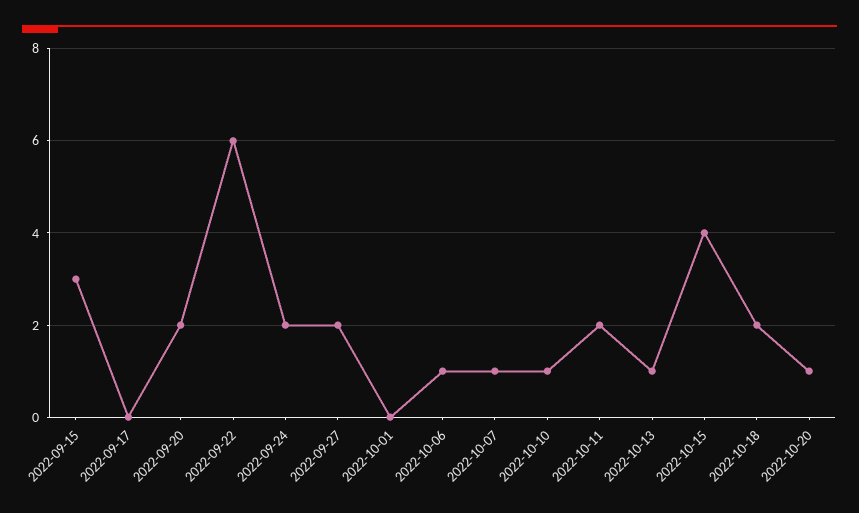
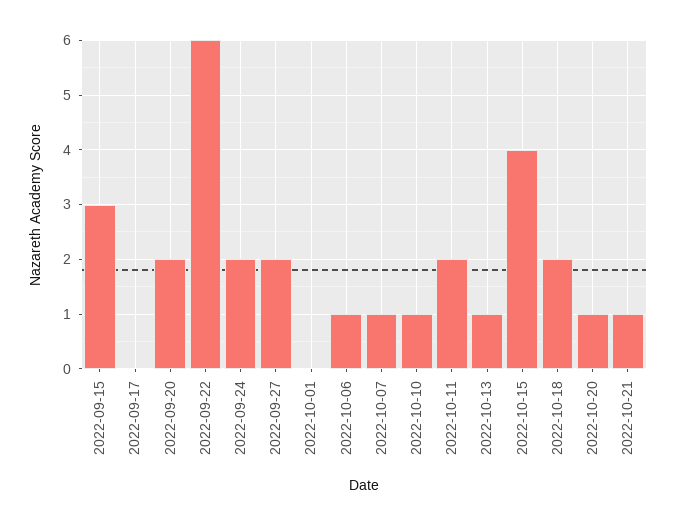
2022-10-21: none -> 1

